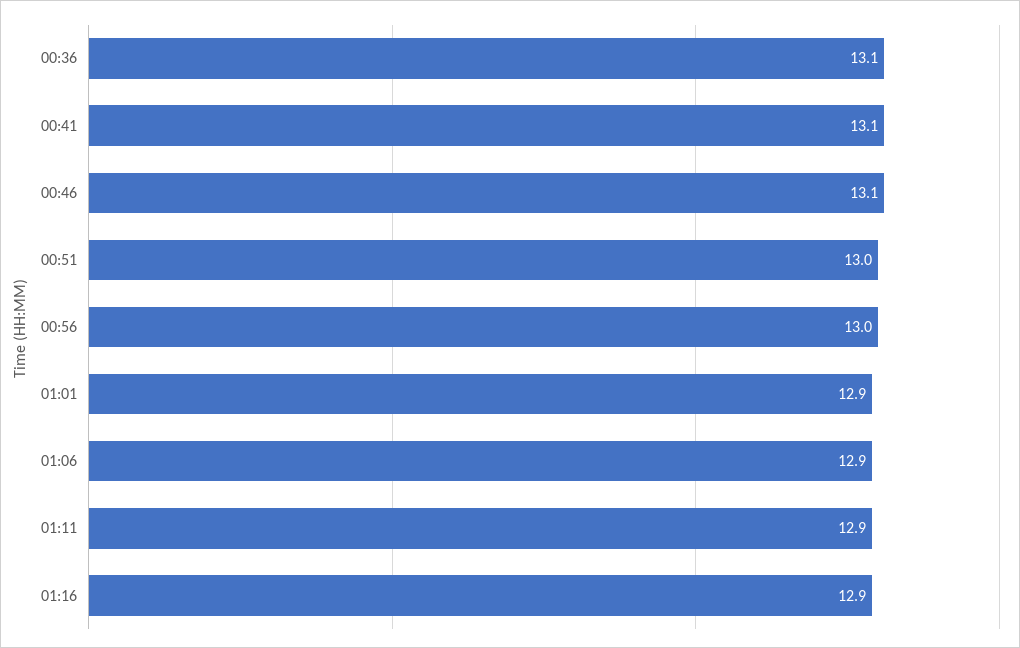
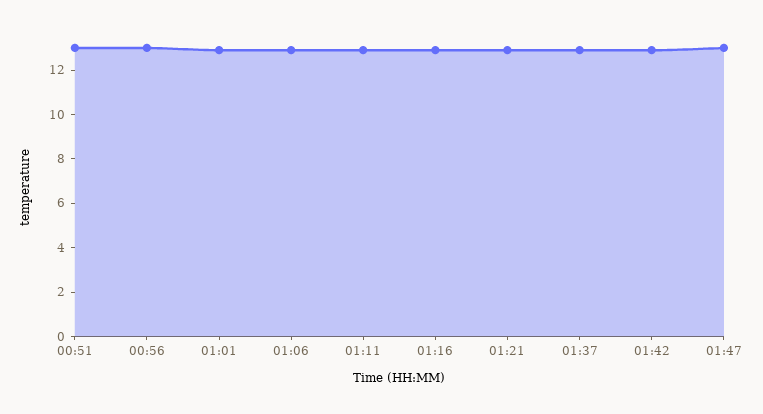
00:36: 13.1 -> none
00:41: 13.1 -> none
00:46: 13.1 -> none
01:21: none -> 13
01:37: none -> 13
01:42: none -> 13
01:47: none -> 13

